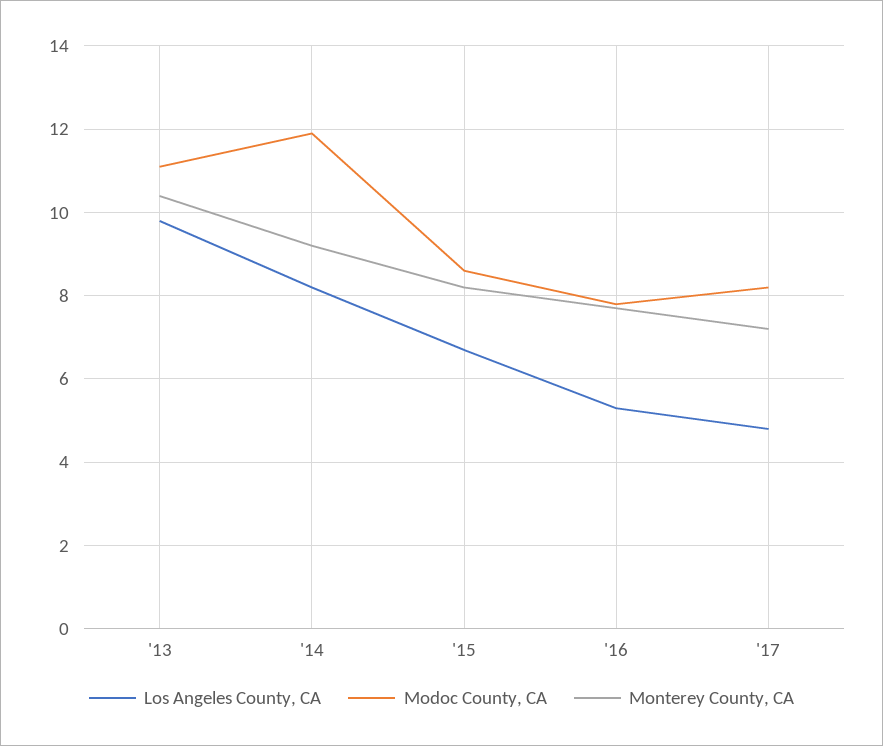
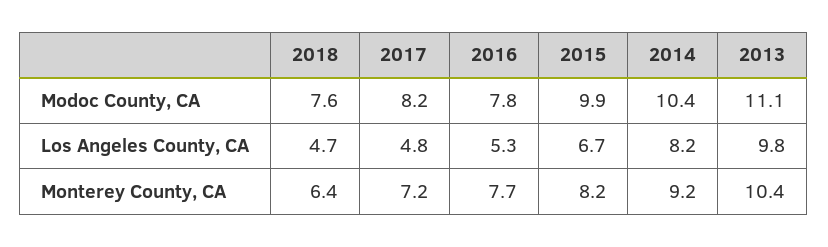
Modoc County, CA, '14: 12 -> 10.4
Modoc County, CA, '15: 8.5 -> 9.9
Modoc County, CA, 2018: none -> 7.6
Los Angeles County, CA, 2018: none -> 4.7
Monterey County, CA, 2018: none -> 6.4

